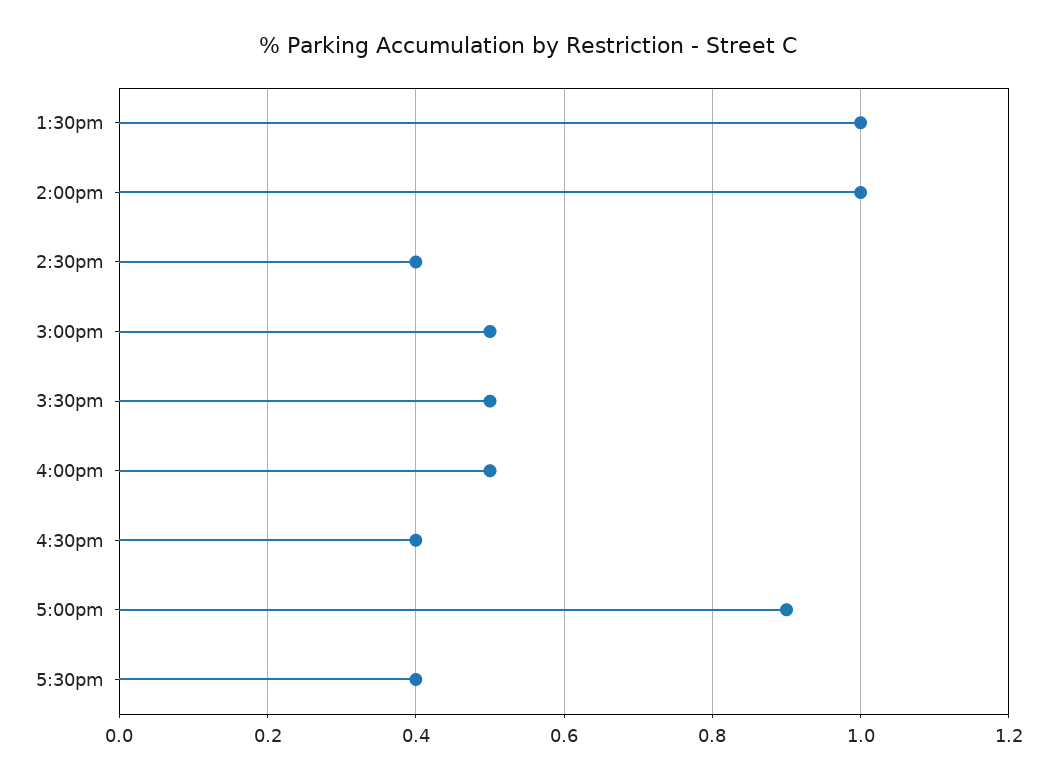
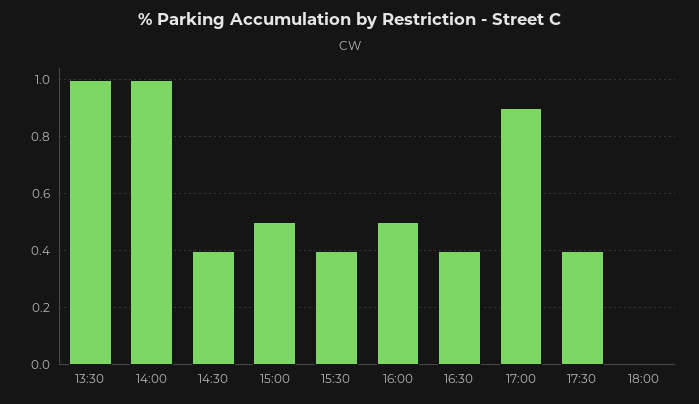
3:30pm: 0.5 -> 0.4
18:00: none -> 0

